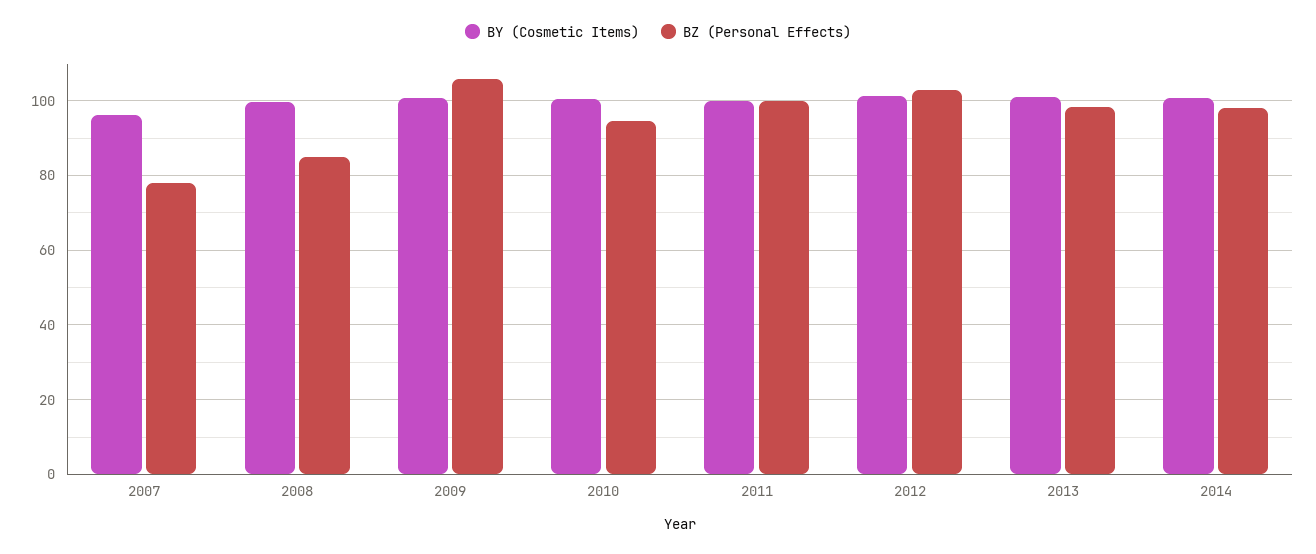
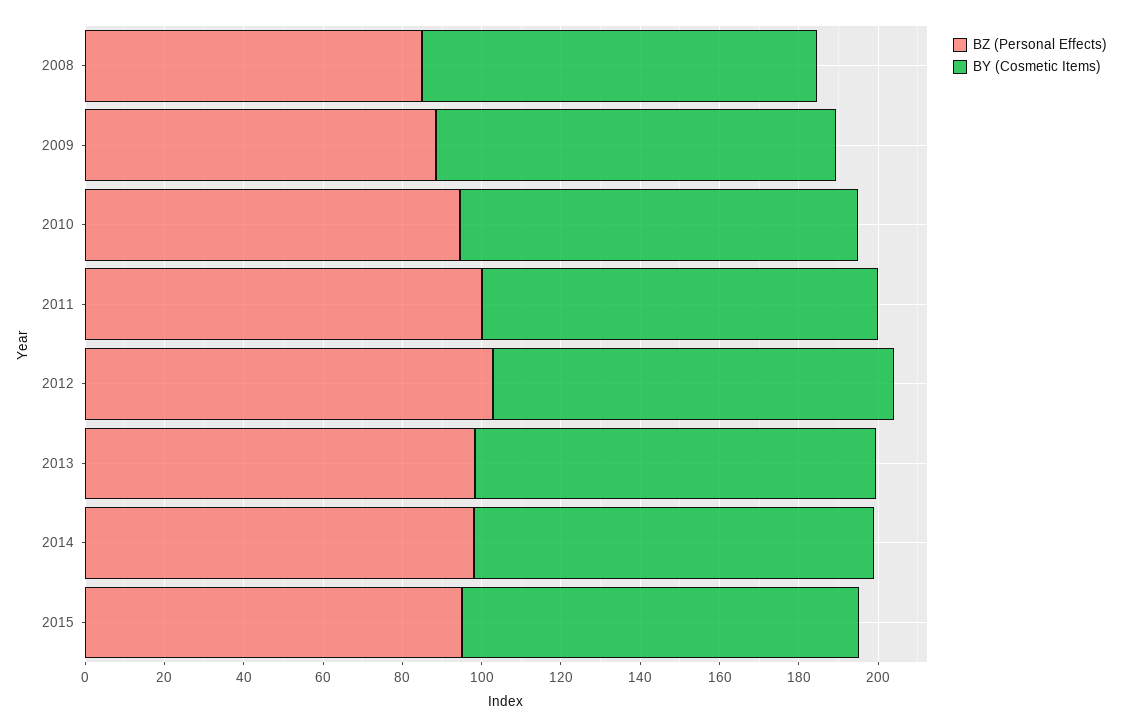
BY (Cosmetic Items), 2007: 96 -> none
BZ (Personal Effects), 2007: 78 -> none
BZ (Personal Effects), 2009: 106 -> 90
BZ (Personal Effects), 2015: none -> 95
BY (Cosmetic Items), 2015: none -> 100

